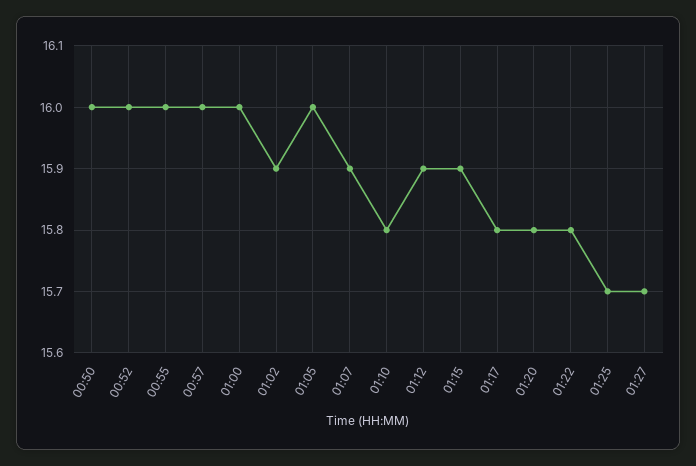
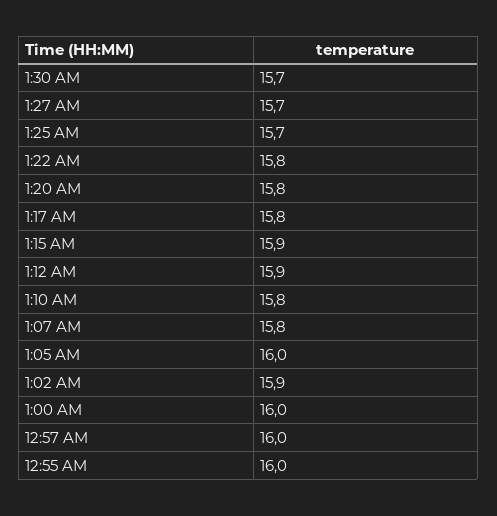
00:50: 16 -> none
00:52: 16 -> none
01:07: 15.9 -> 15.8
1:30 AM: none -> 15.7

